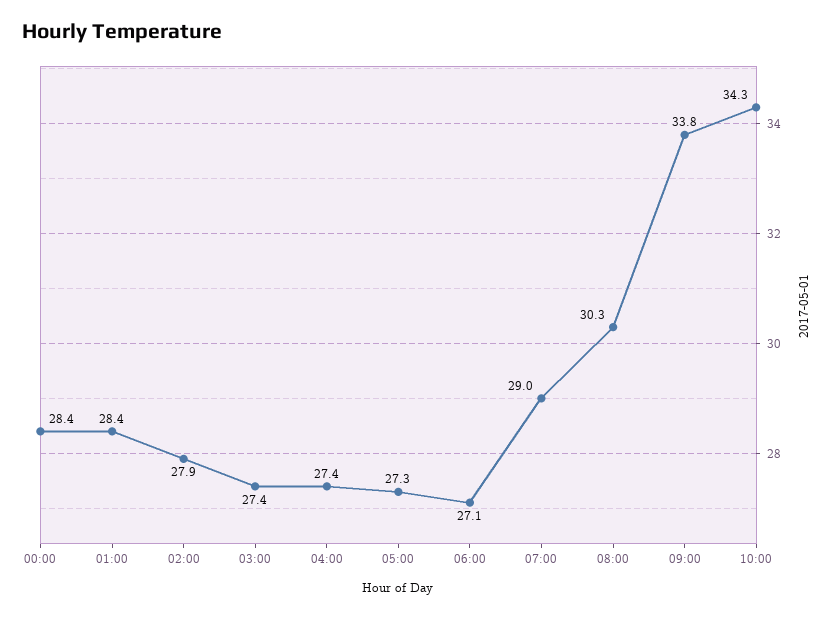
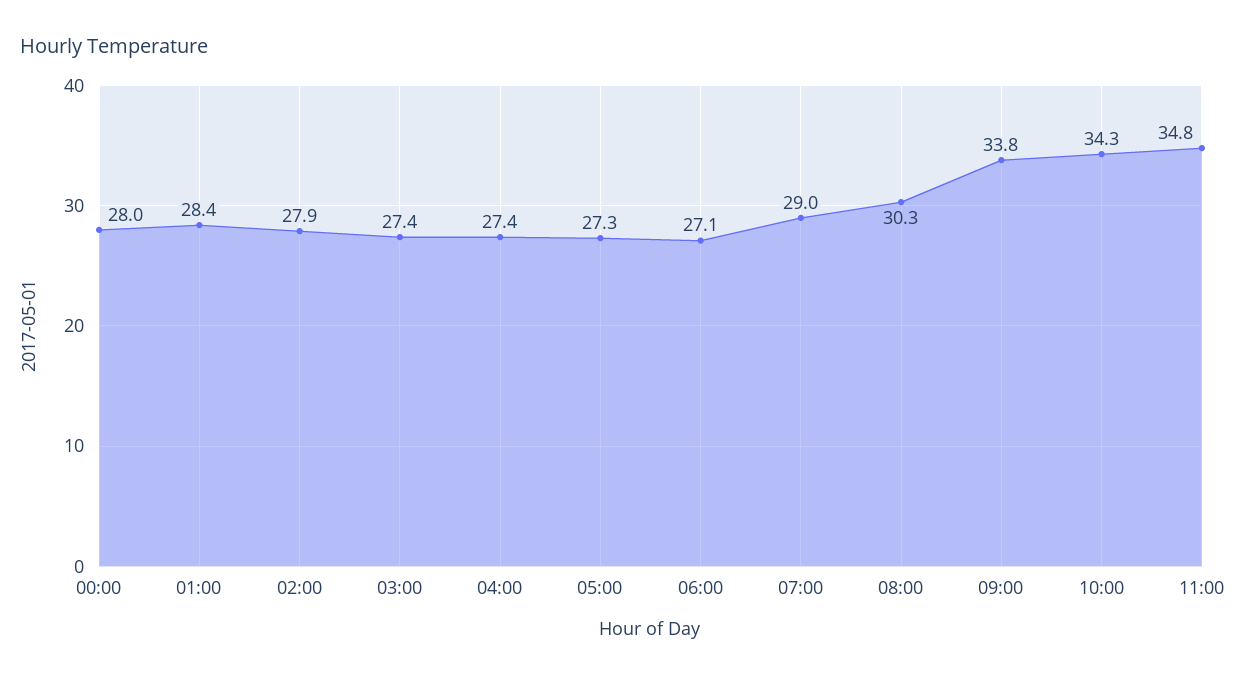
00:00: 28.4 -> 28
11:00: none -> 34.8

